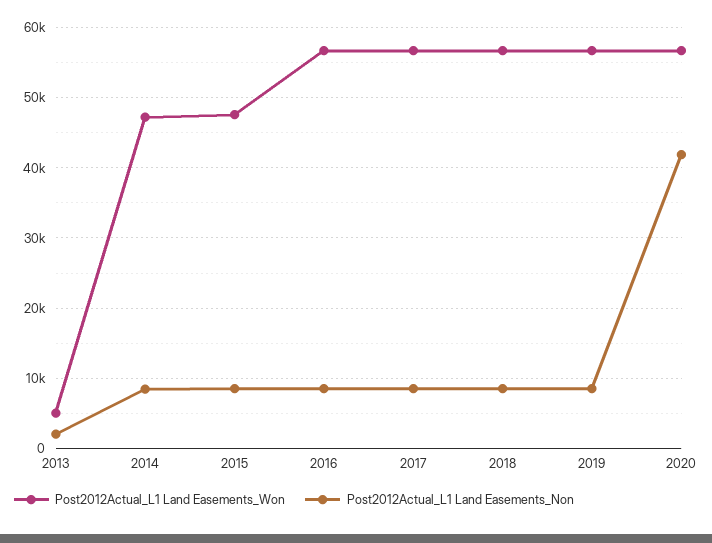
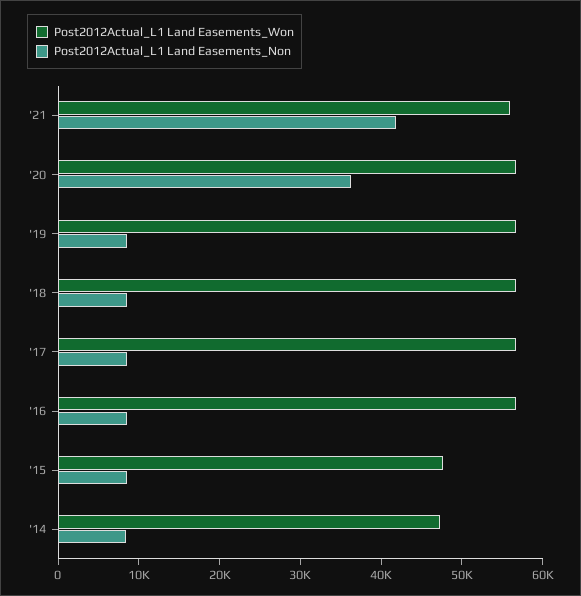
Post2012Actual_L1 Land Easements_Won, 2013: 5000 -> none
Post2012Actual_L1 Land Easements_Non, 2013: 2000 -> none
Post2012Actual_L1 Land Easements_Non, 2020: 42000 -> 36000
Post2012Actual_L1 Land Easements_Won, '21: none -> 56000
Post2012Actual_L1 Land Easements_Non, '21: none -> 42000

